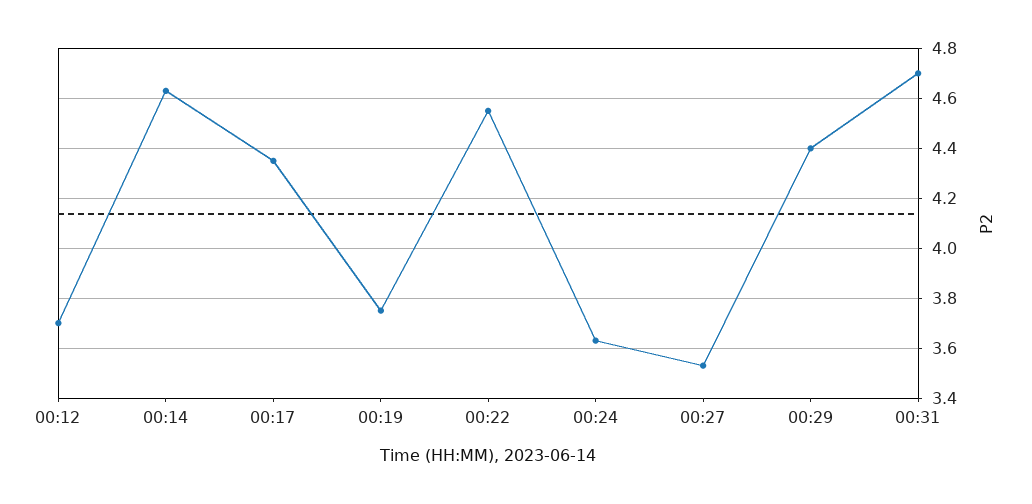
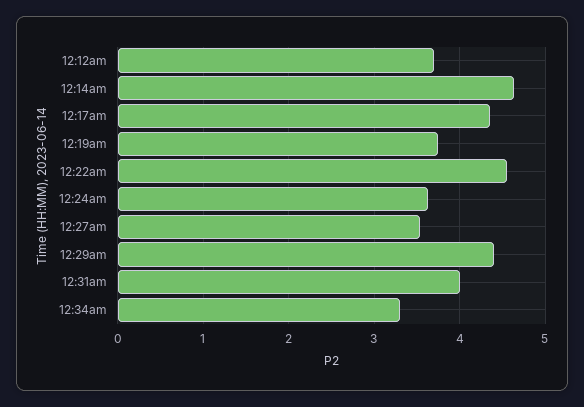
00:31: 4.7 -> 4
12:34am: none -> 3.3

